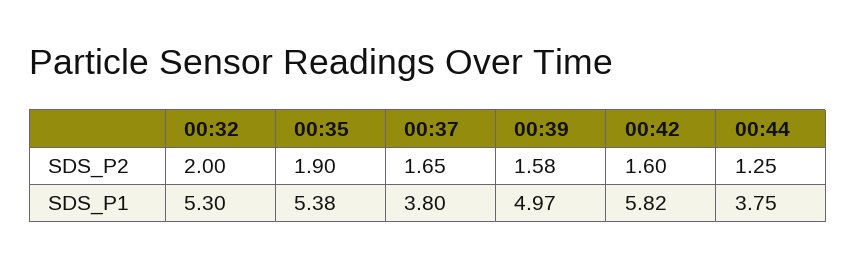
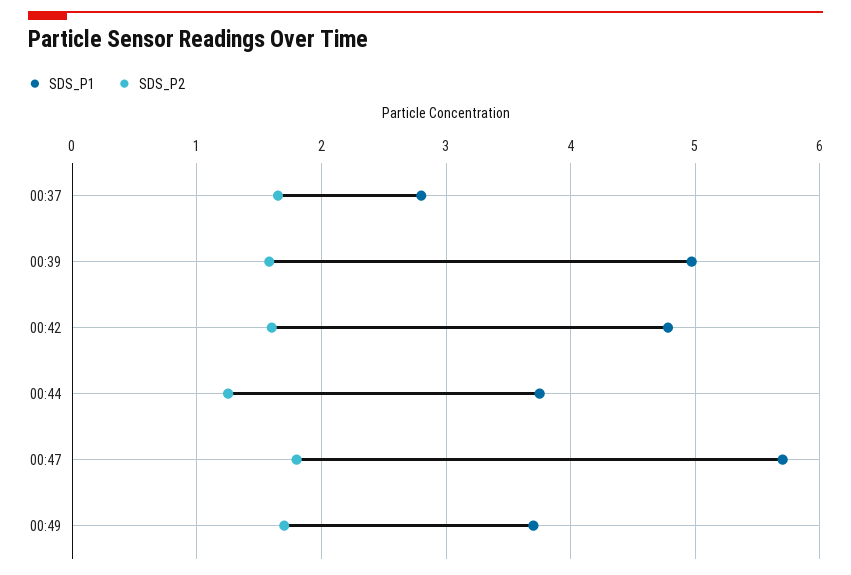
SDS_P2, 00:32: 2 -> none
SDS_P2, 00:35: 1.9 -> none
SDS_P1, 00:32: 5.3 -> none
SDS_P1, 00:35: 5.38 -> none
SDS_P1, 00:37: 3.8 -> 2.8
SDS_P1, 00:42: 5.82 -> 4.8
SDS_P1, 00:47: none -> 5.7
SDS_P2, 00:47: none -> 1.8
SDS_P1, 00:49: none -> 3.7
SDS_P2, 00:49: none -> 1.7

